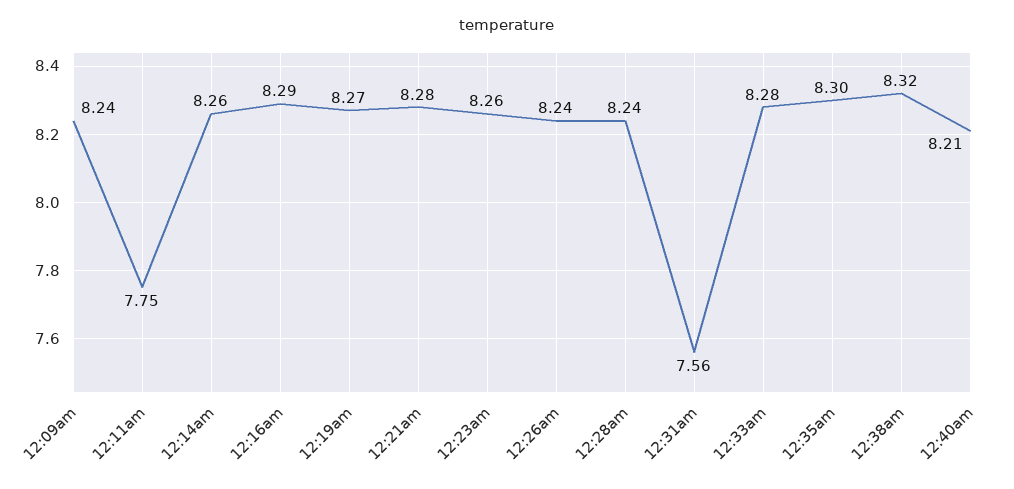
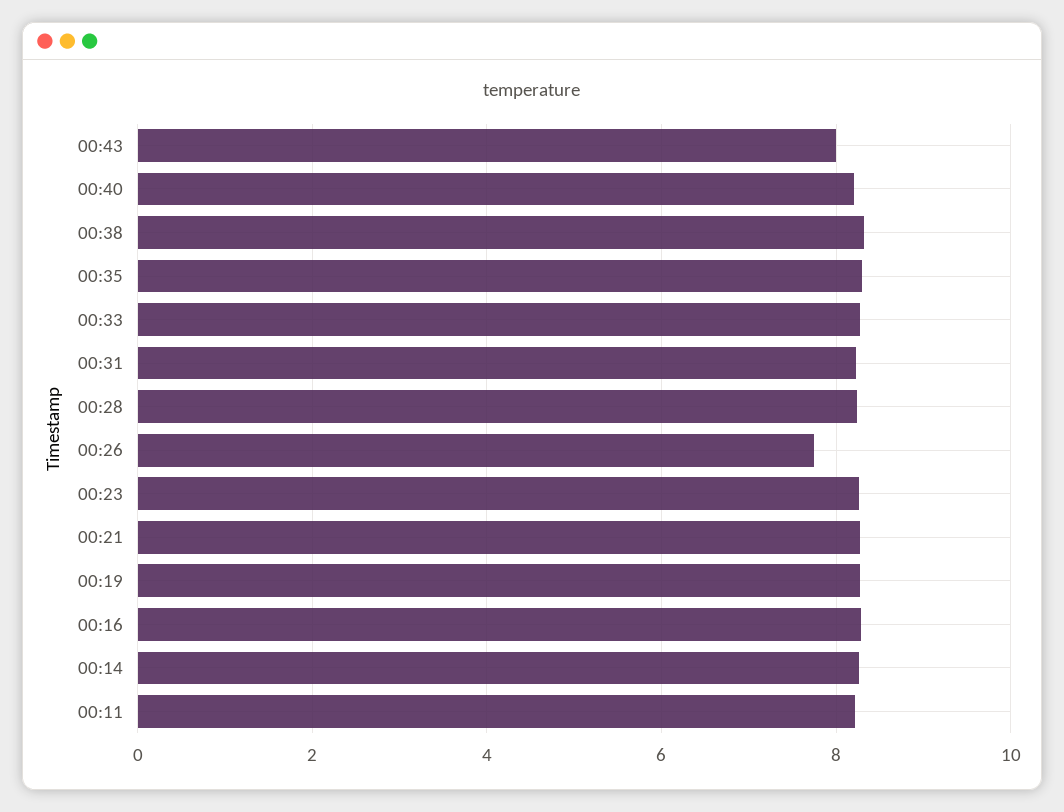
12:09am: 8.24 -> none
12:11am: 7.75 -> 8.2
12:26am: 8.24 -> 7.8
12:31am: 7.56 -> 8.2
00:43: none -> 8

